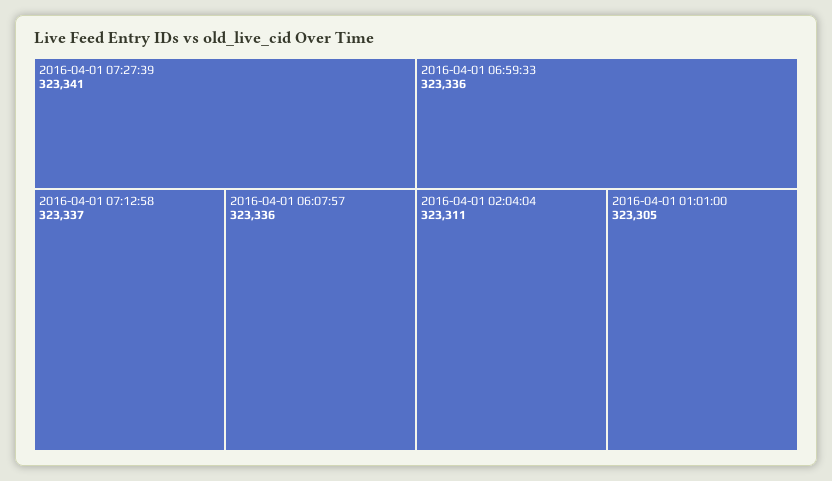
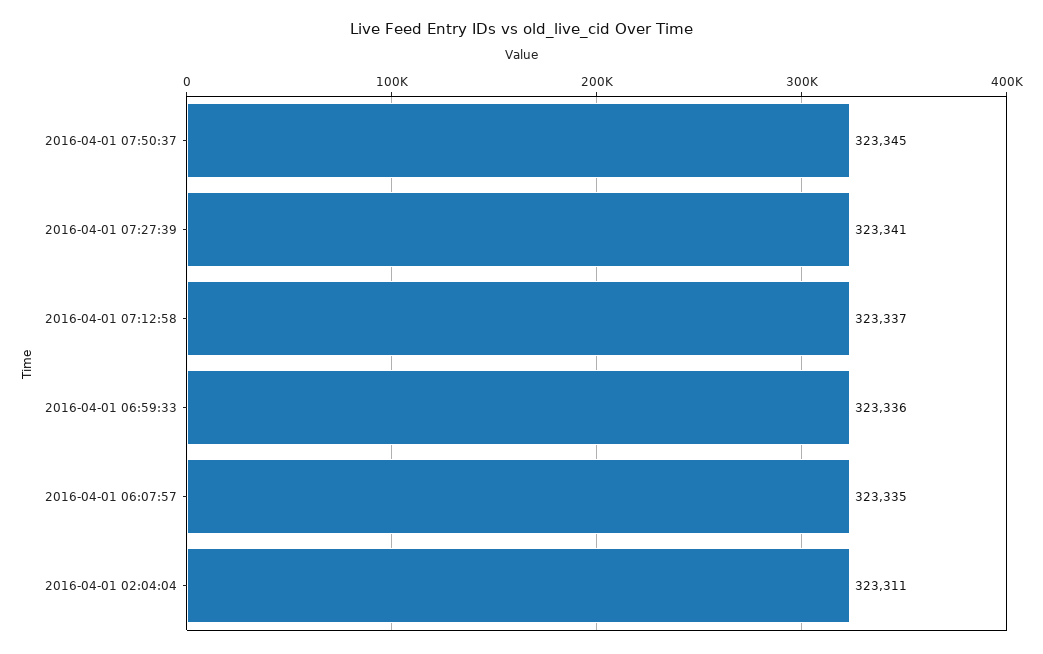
2016-04-01 06:07:57: 323336 -> 323335
2016-04-01 01:01:00: 323305 -> none
2016-04-01 07:50:37: none -> 323345

